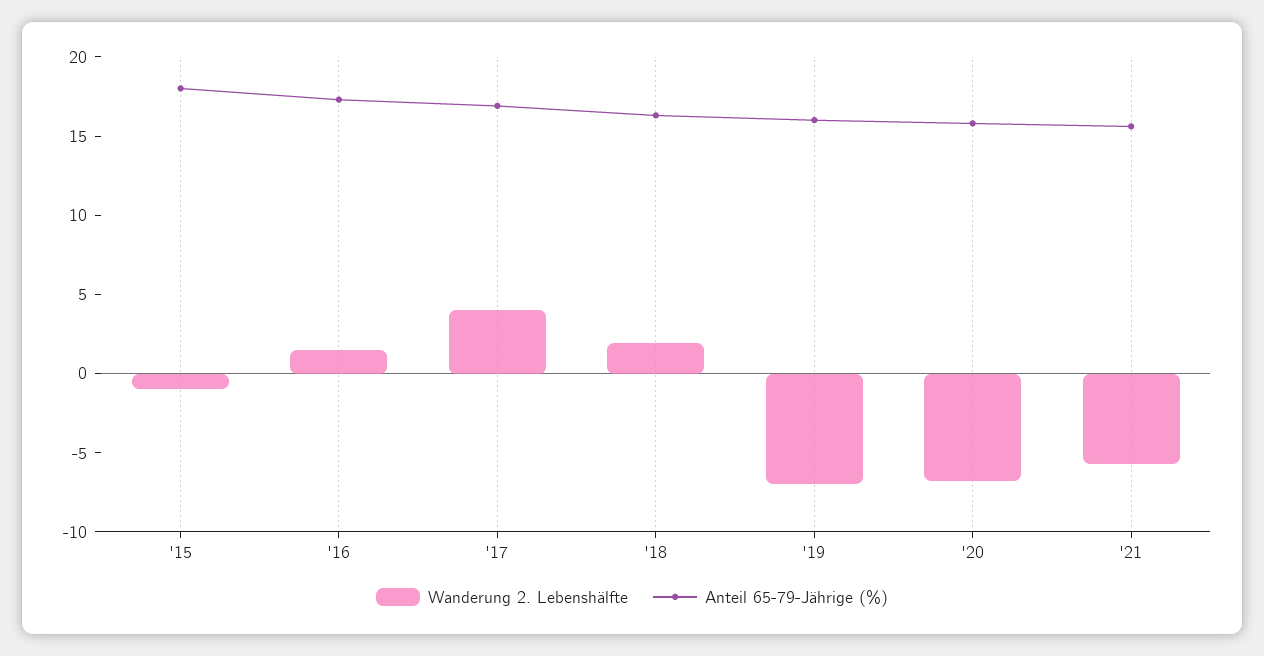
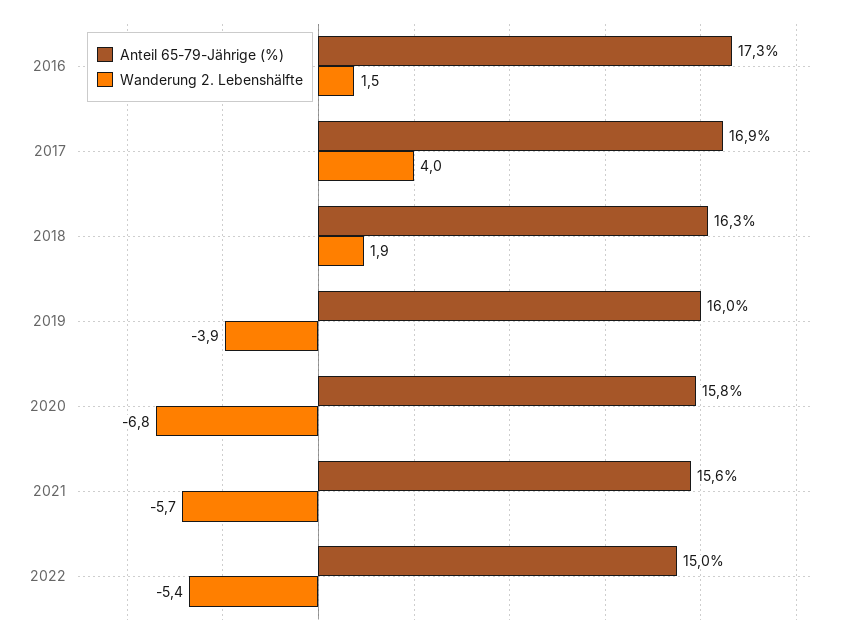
Wanderung 2. Lebenshälfte, '15: -1 -> none
Anteil 65-79-Jährige (%), '15: 18 -> none
Wanderung 2. Lebenshälfte, '19: -7 -> -3.9
Anteil 65-79-Jährige (%), 2022: none -> 15
Wanderung 2. Lebenshälfte, 2022: none -> -5.4

